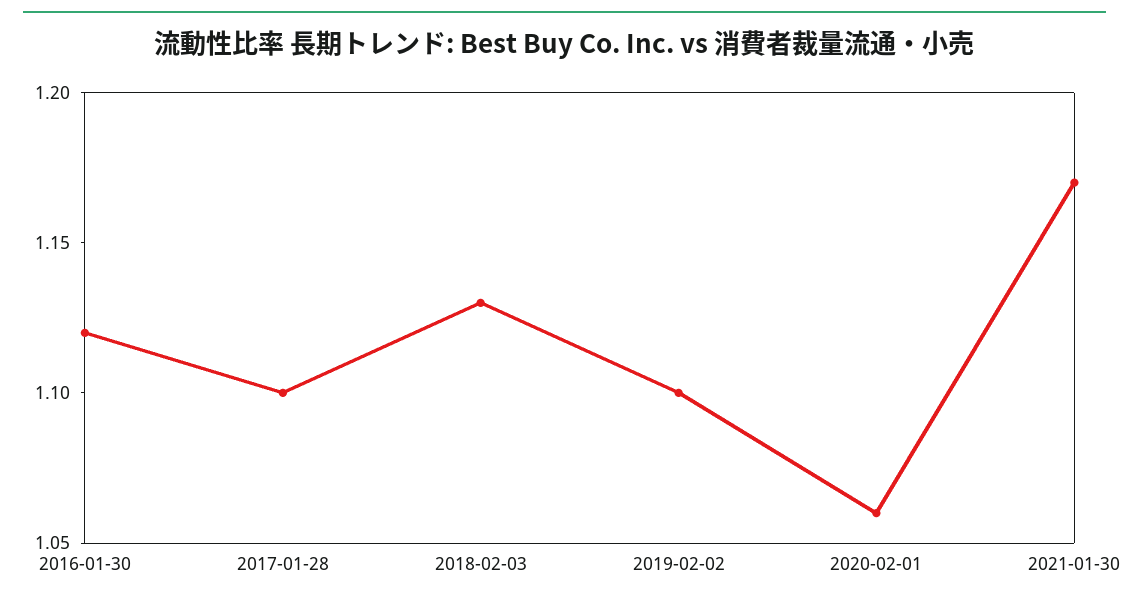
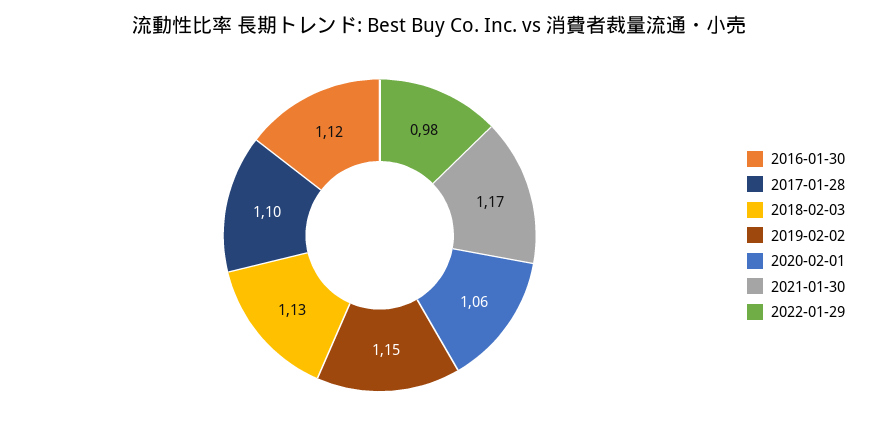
2019-02-02: 1.1 -> 1.15
2022-01-29: none -> 0.98

